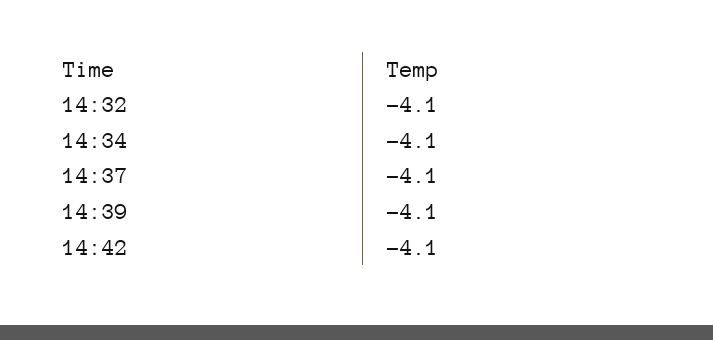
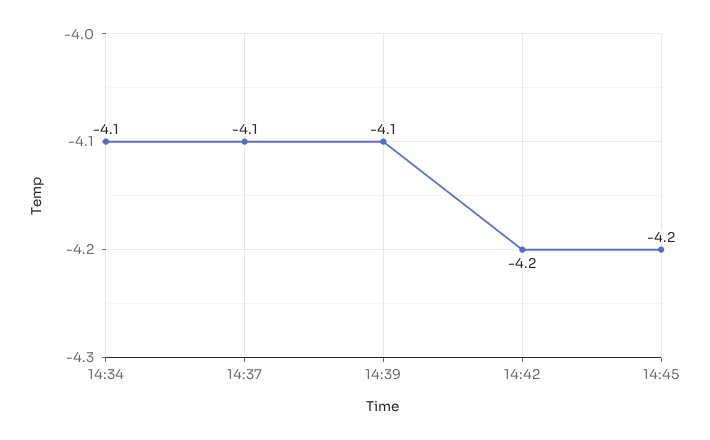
14:32: -4.1 -> none
14:42: -4.1 -> -4.2
14:45: none -> -4.2

